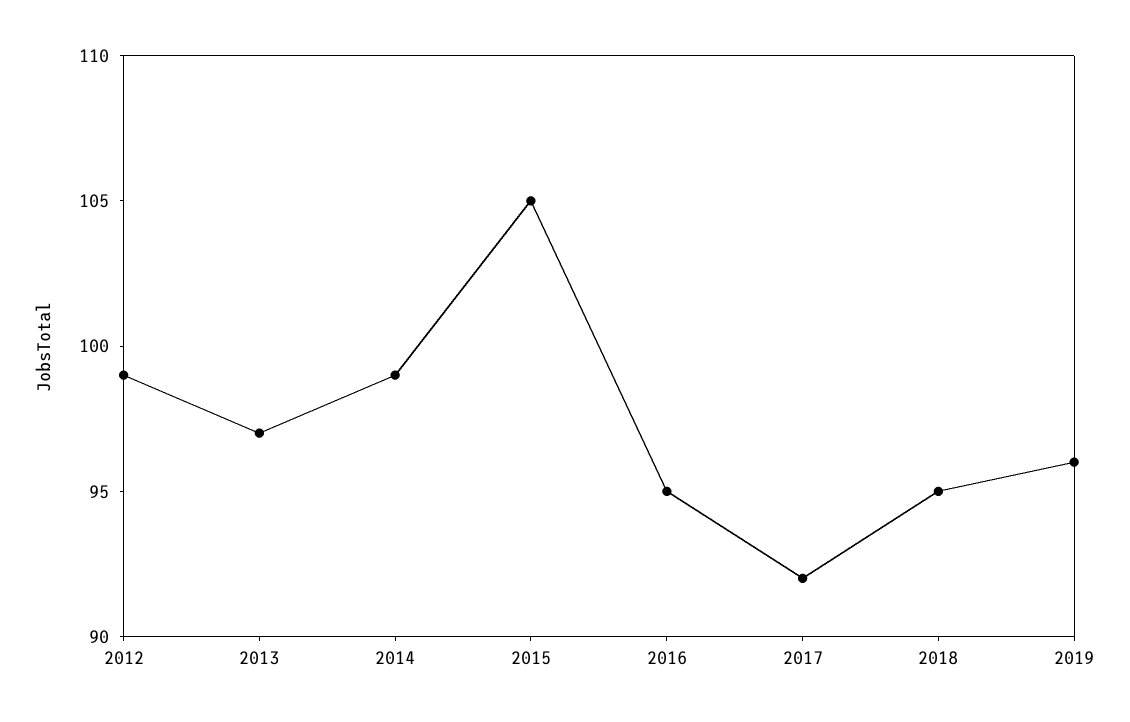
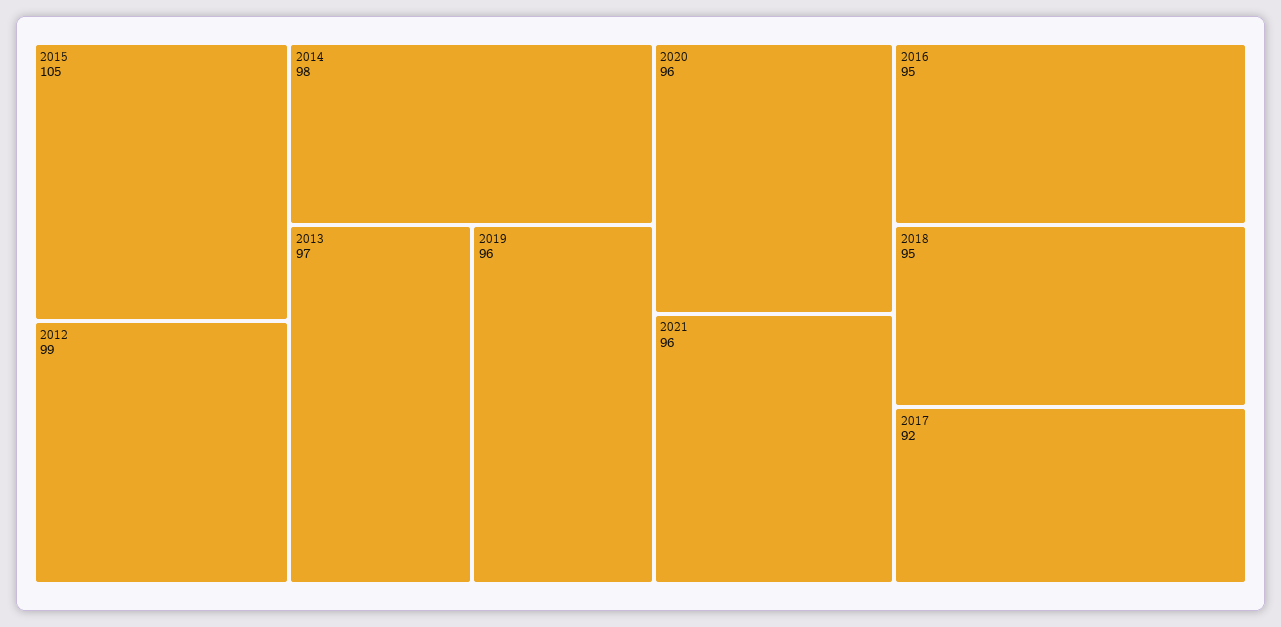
2014: 99 -> 98
2020: none -> 96
2021: none -> 96

